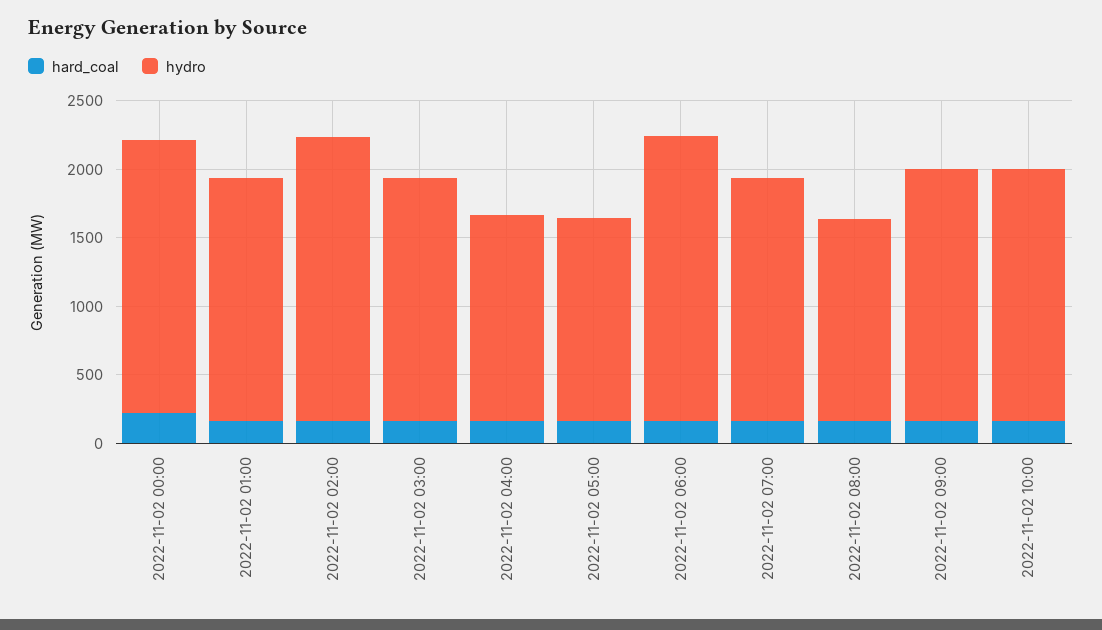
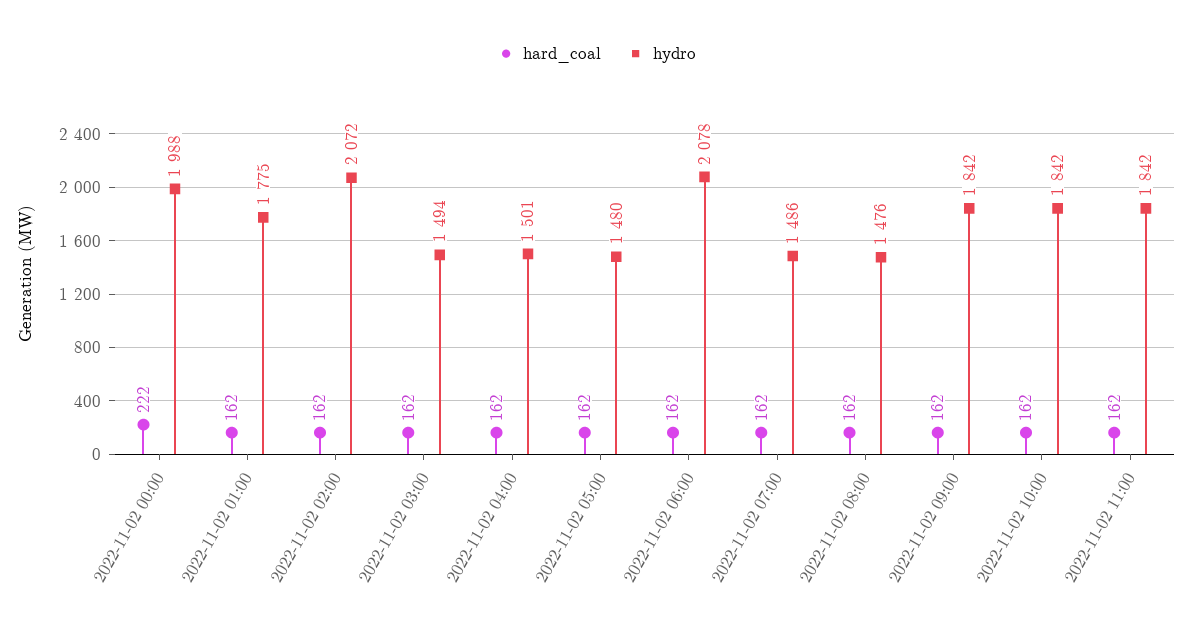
hydro, 2022-11-02 03:00: 1800 -> 1494
hydro, 2022-11-02 07:00: 1800 -> 1486
hard_coal, 2022-11-02 11:00: none -> 162
hydro, 2022-11-02 11:00: none -> 1842

